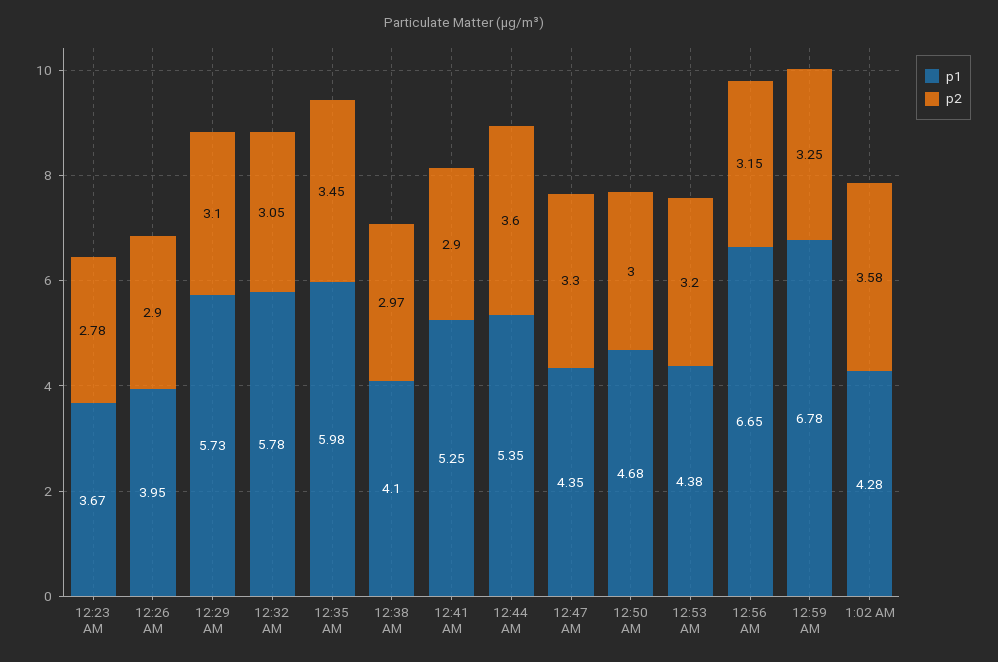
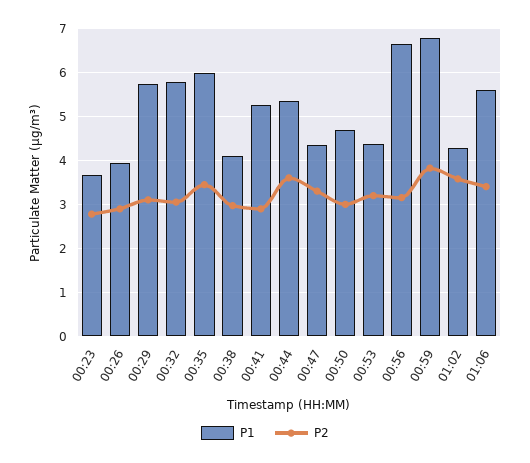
p2, 12:59 AM: 3.25 -> 3.8
p1, 01:06: none -> 5.6
p2, 01:06: none -> 3.4

